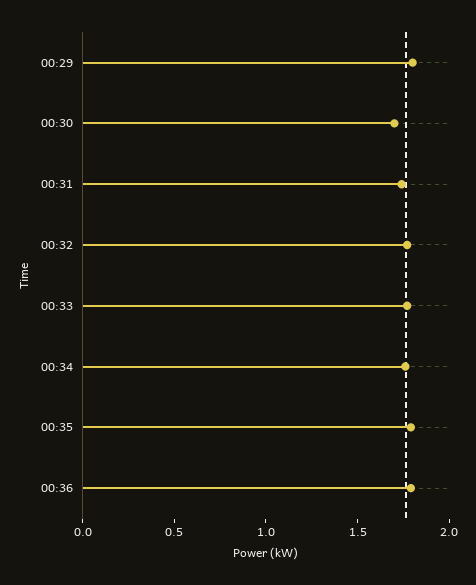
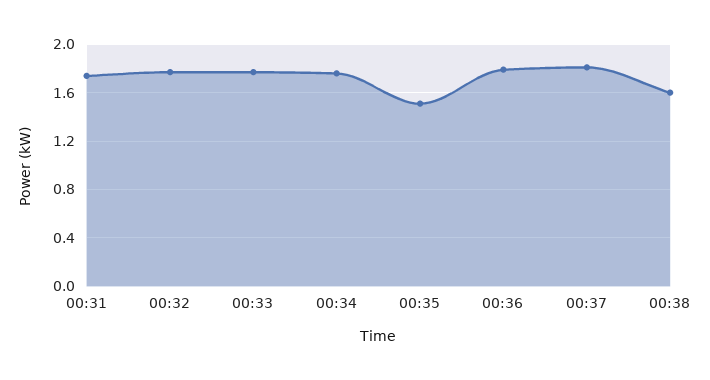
00:29: 1.8 -> none
00:30: 1.7 -> none
00:35: 1.8 -> 1.5
00:37: none -> 1.8
00:38: none -> 1.6

